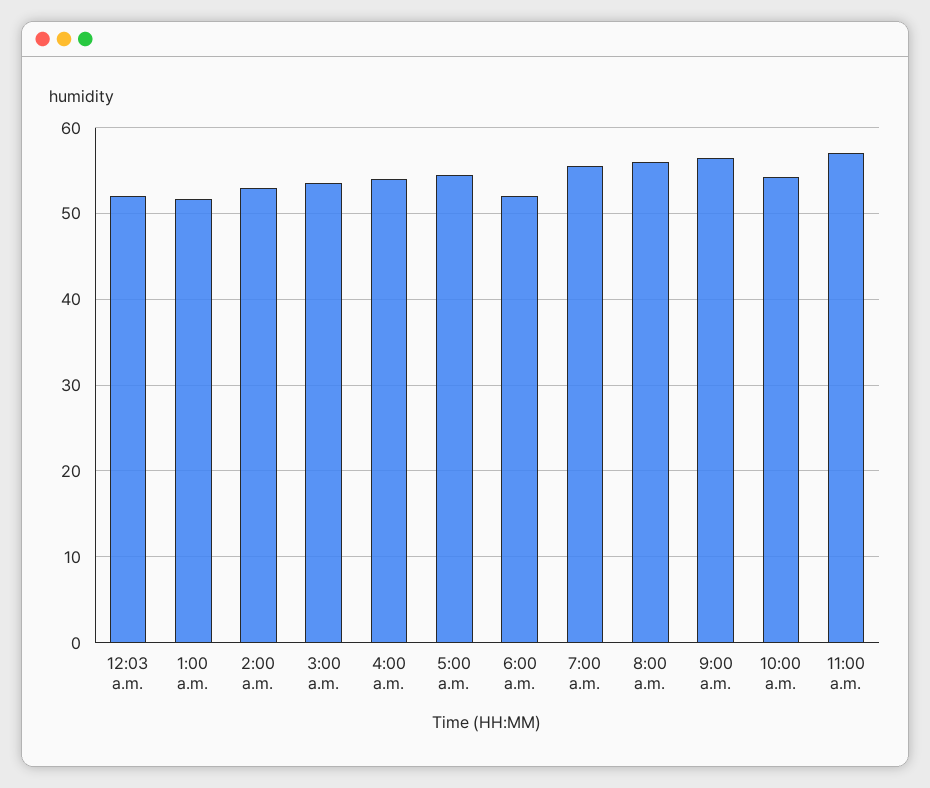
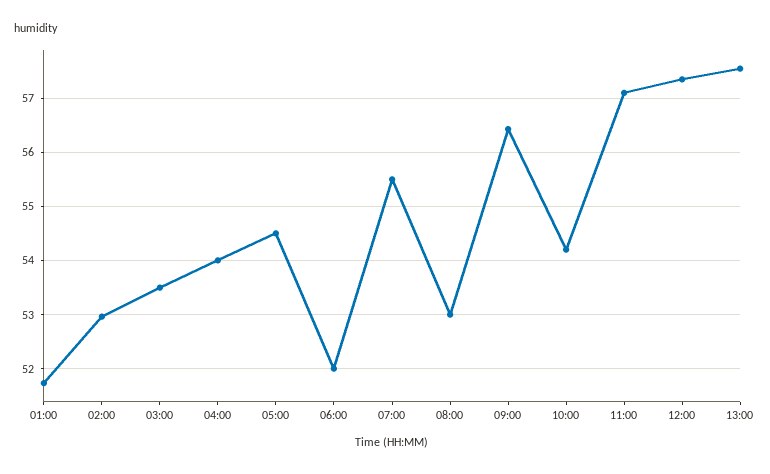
12:03 a.m.: 52 -> none
8:00 a.m.: 56 -> 53
12:00: none -> 57.4
13:00: none -> 57.6

